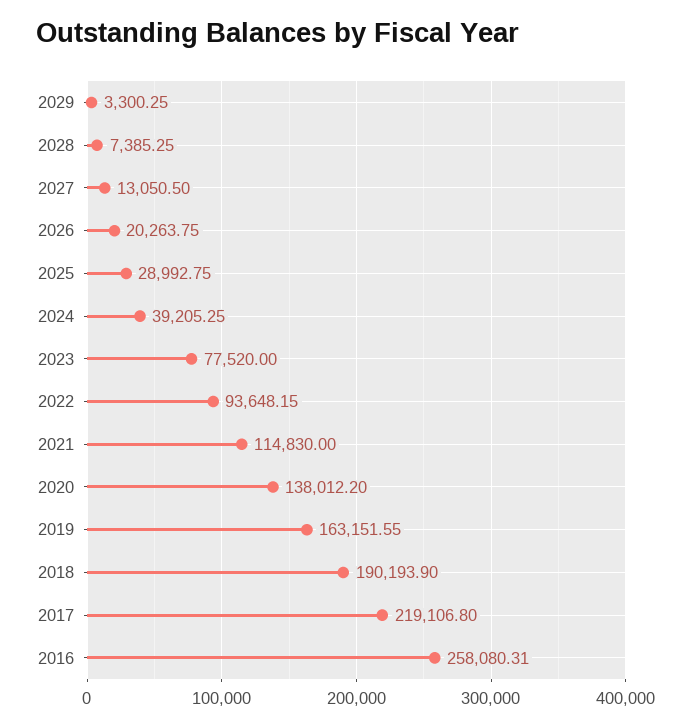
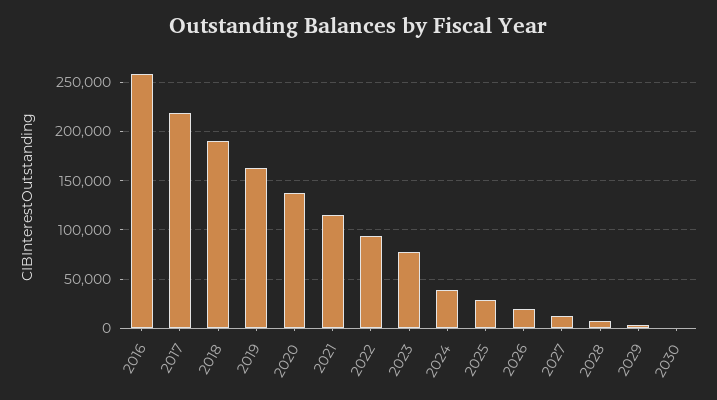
2030: none -> 0

